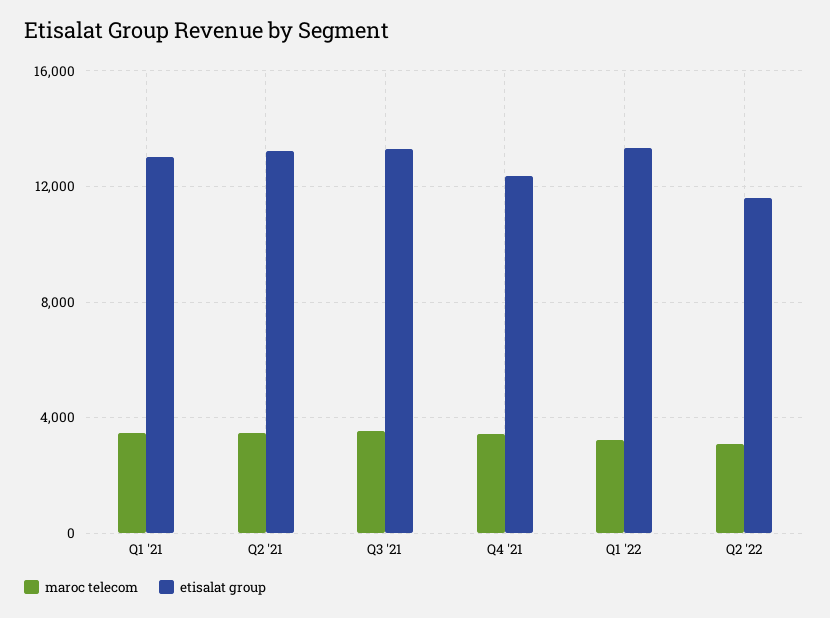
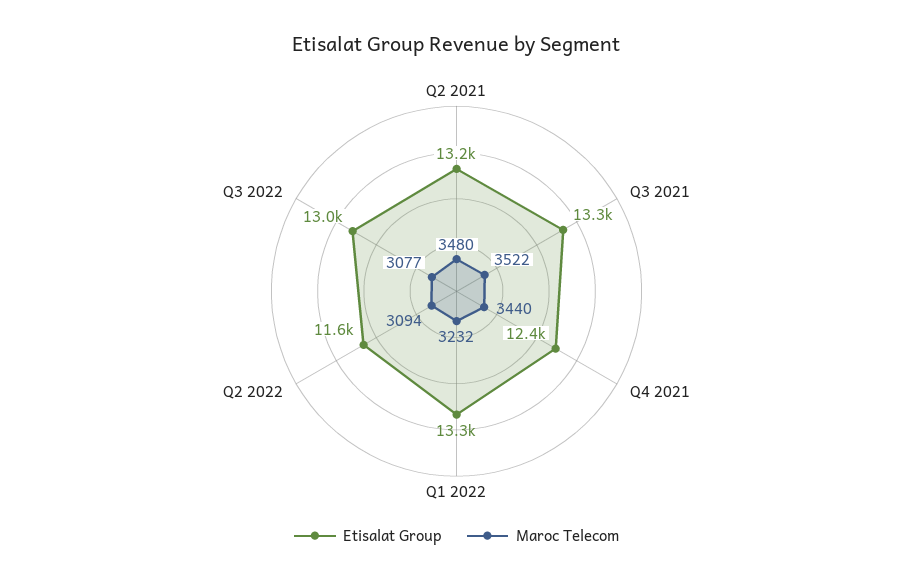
maroc telecom, Q1 '21: 3500 -> none
etisalat group, Q1 '21: 13000 -> none
etisalat group, Q3 2022: none -> 13000
maroc telecom, Q3 2022: none -> 3077

